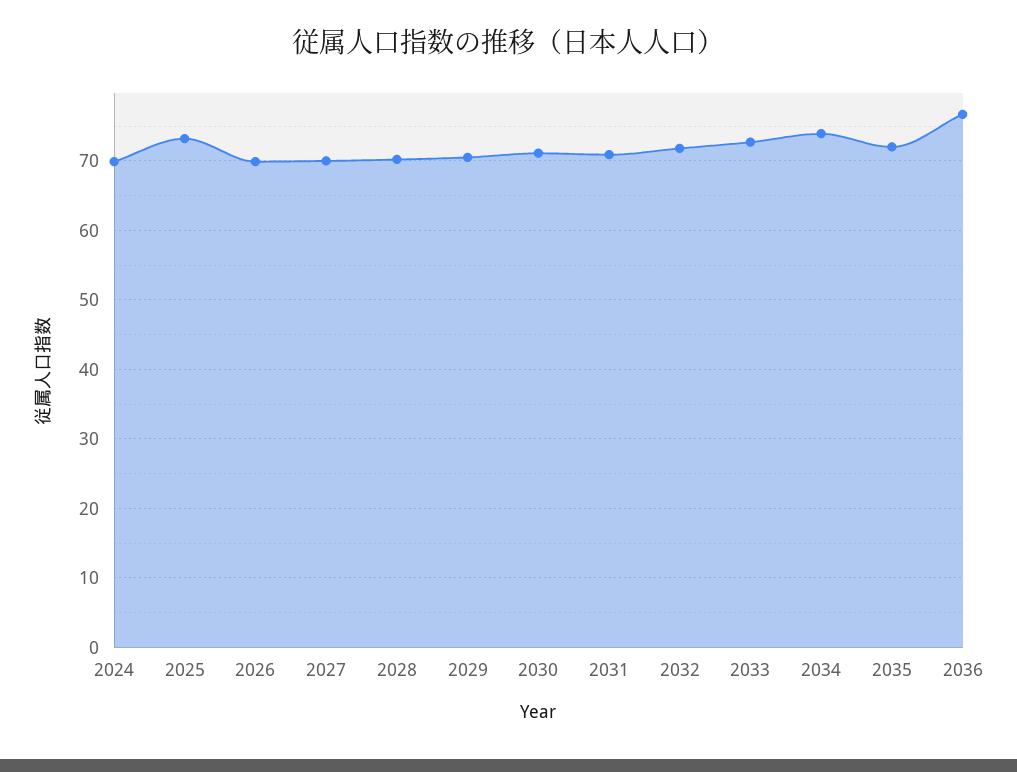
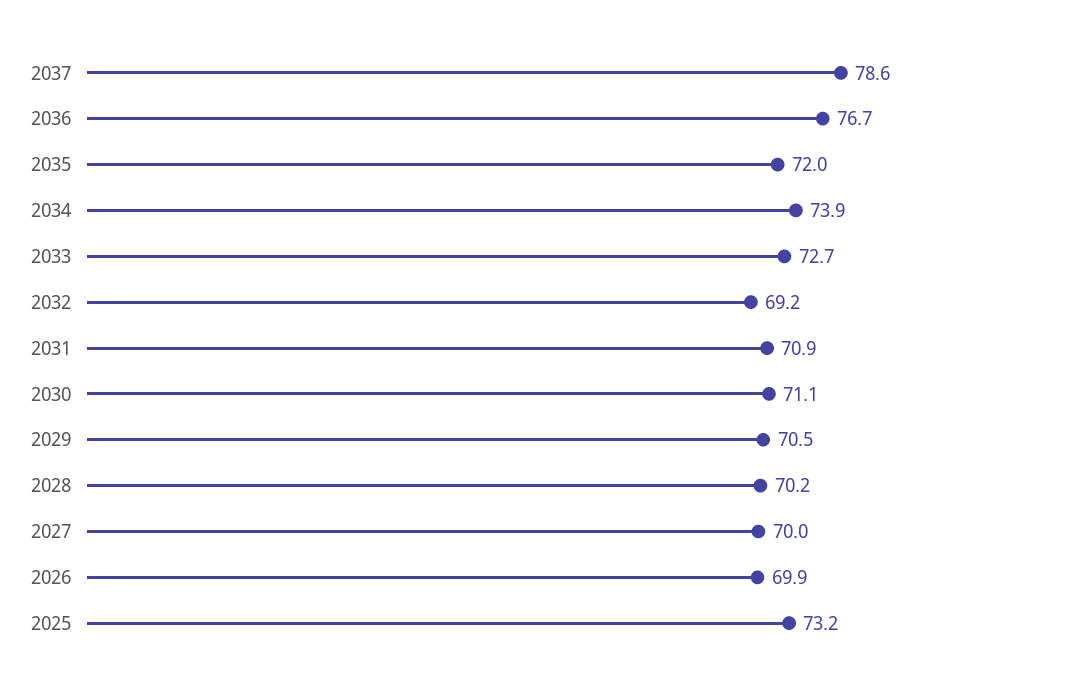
2024: 70 -> none
2032: 72 -> 69.2
2037: none -> 78.6

